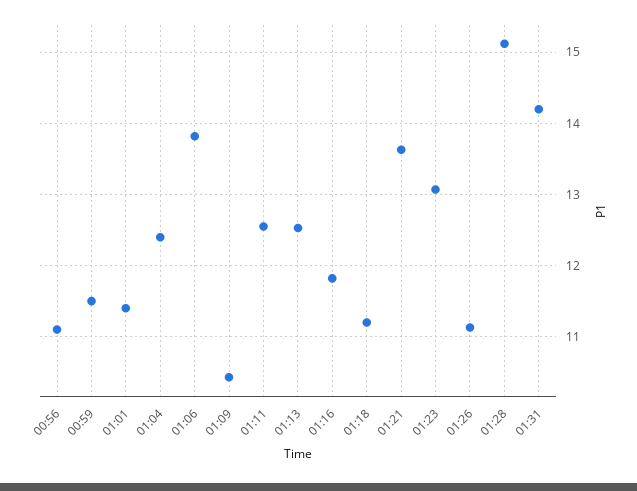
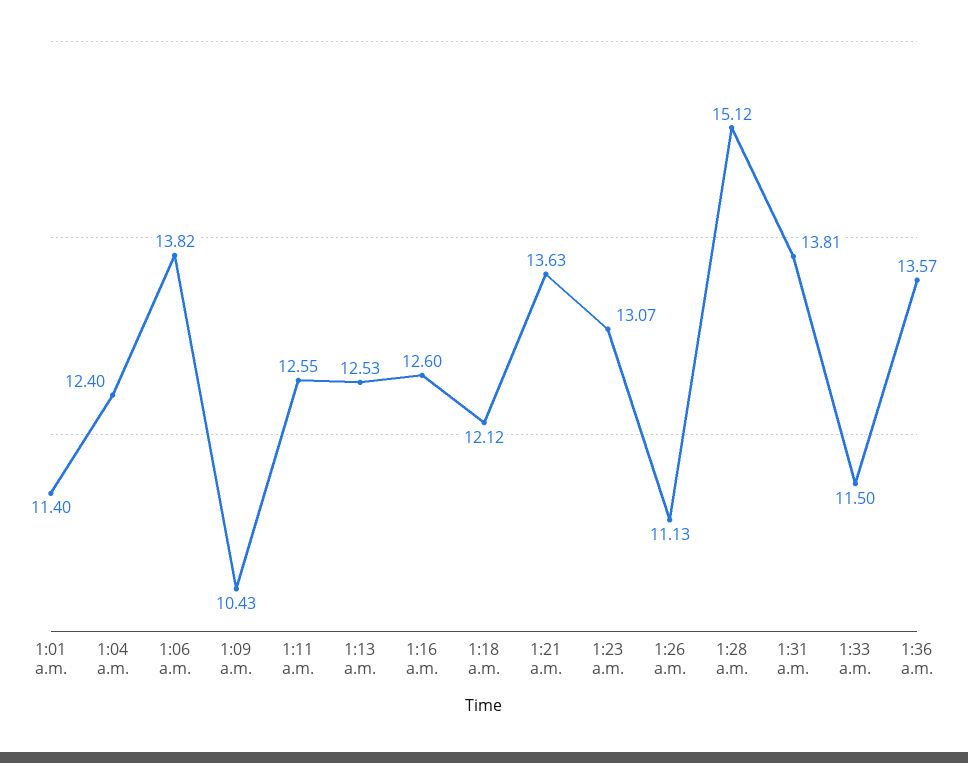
00:56: 11.1 -> none
00:59: 11.5 -> none
01:16: 11.8 -> 12.6
01:18: 11.2 -> 12.12
01:31: 14.2 -> 13.81
1:33 a.m.: none -> 11.5
1:36 a.m.: none -> 13.57

